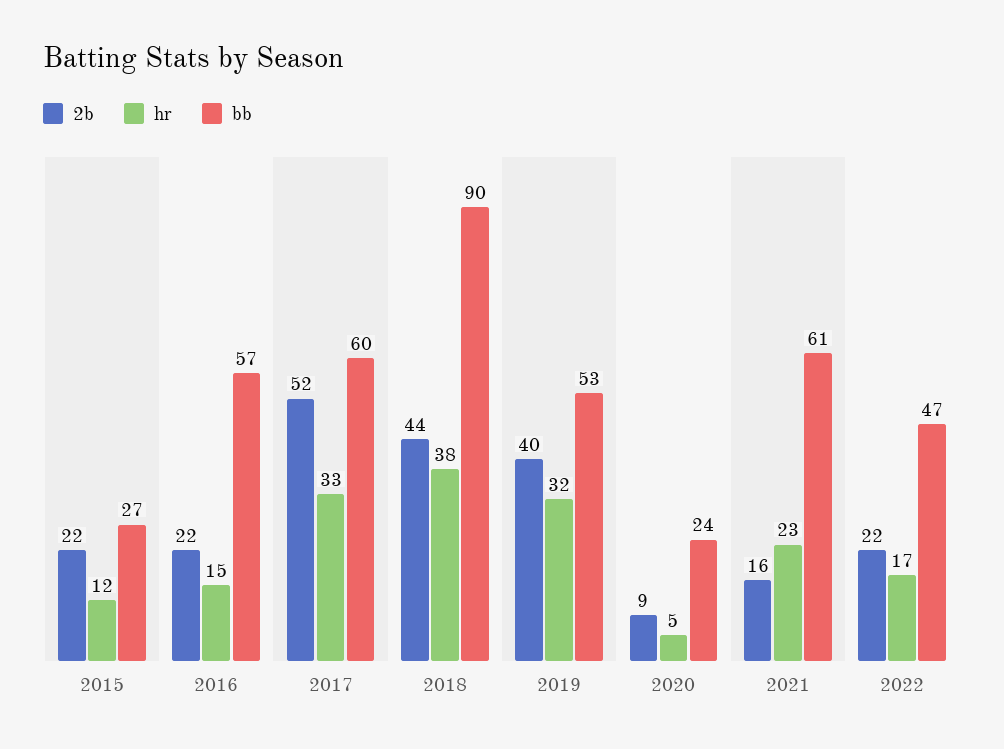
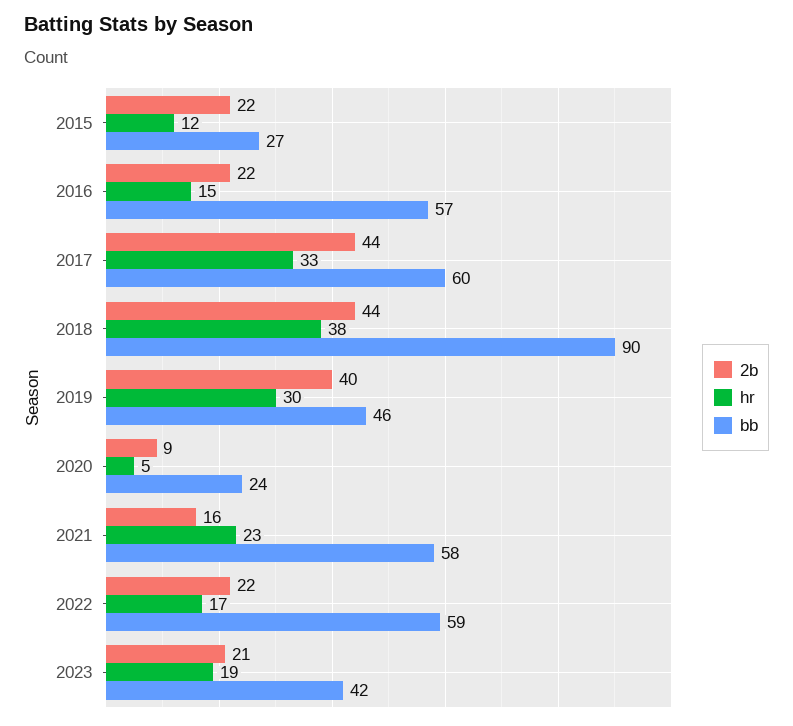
2b, 2017: 52 -> 44
hr, 2019: 32 -> 30
bb, 2019: 53 -> 46
bb, 2021: 61 -> 58
bb, 2022: 47 -> 59
2b, 2023: none -> 21
hr, 2023: none -> 19
bb, 2023: none -> 42

